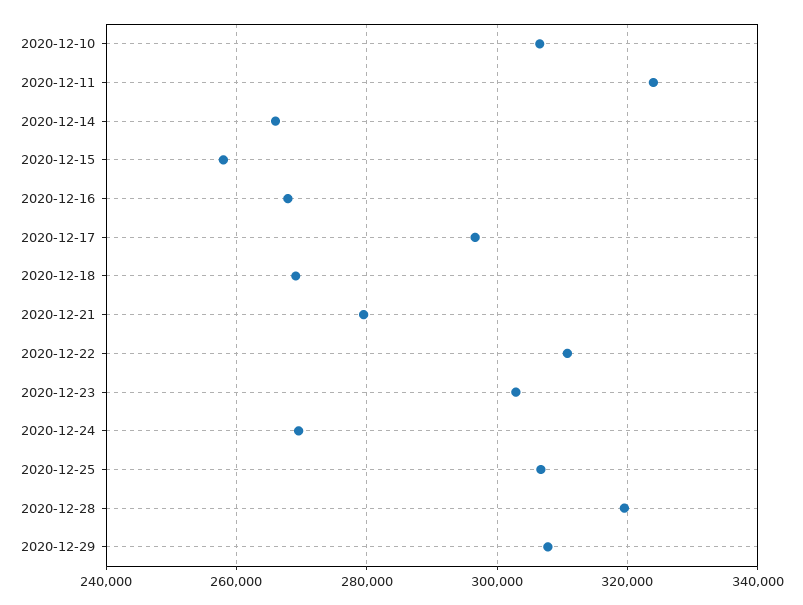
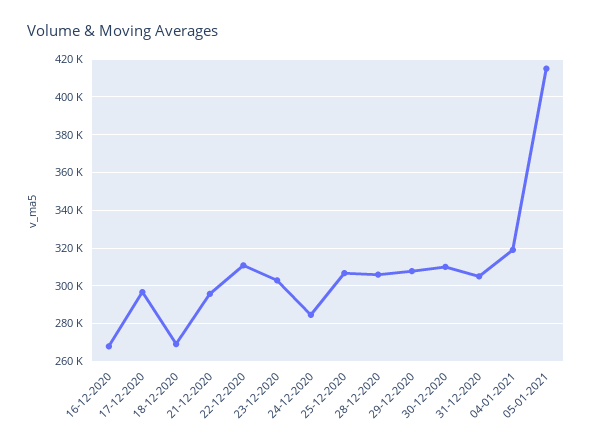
2020-12-10: 306000 -> none
2020-12-11: 324000 -> none
2020-12-14: 266000 -> none
2020-12-15: 258000 -> none
2020-12-21: 280000 -> 295000
2020-12-24: 270000 -> 285000
2020-12-28: 320000 -> 305000
30-12-2020: none -> 310000
31-12-2020: none -> 305000
04-01-2021: none -> 320000
05-01-2021: none -> 415000

